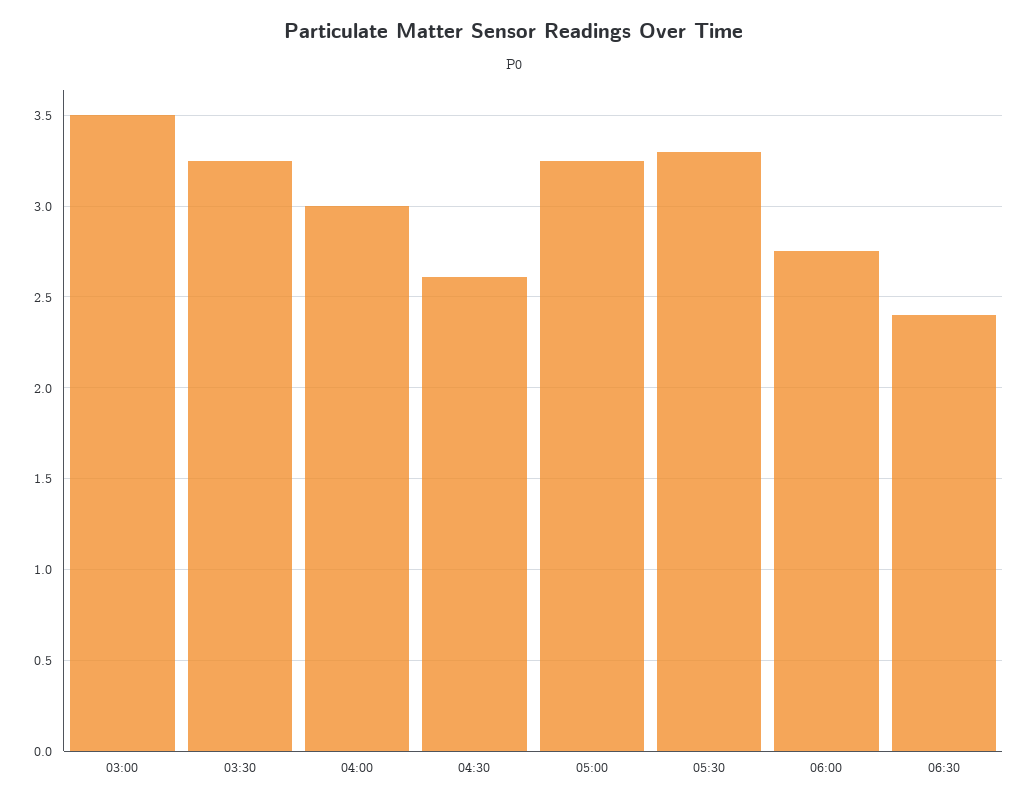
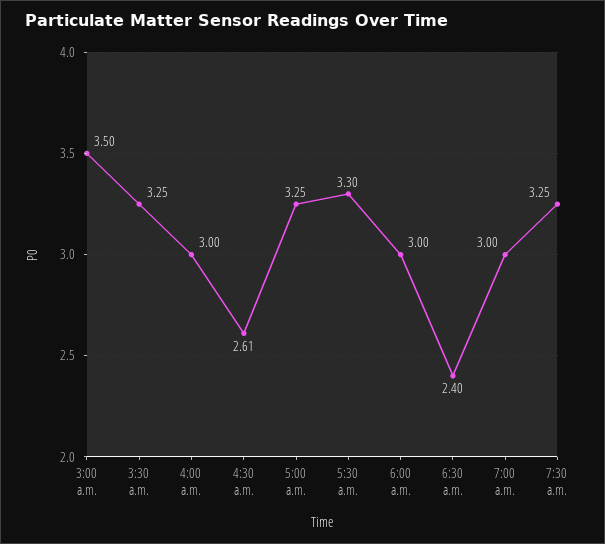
06:00: 2.75 -> 3
7:00 a.m.: none -> 3
7:30 a.m.: none -> 3.25

